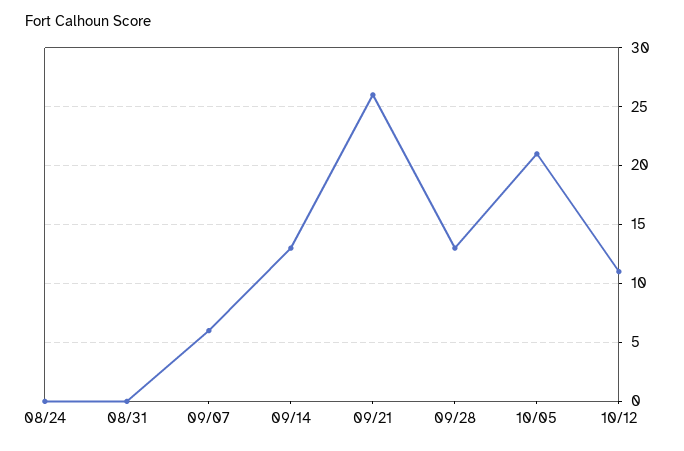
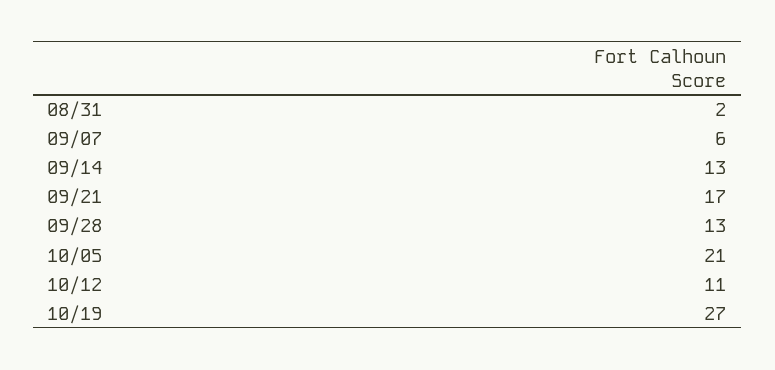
08/24: 0 -> none
08/31: 0 -> 2
09/21: 26 -> 17
10/19: none -> 27

